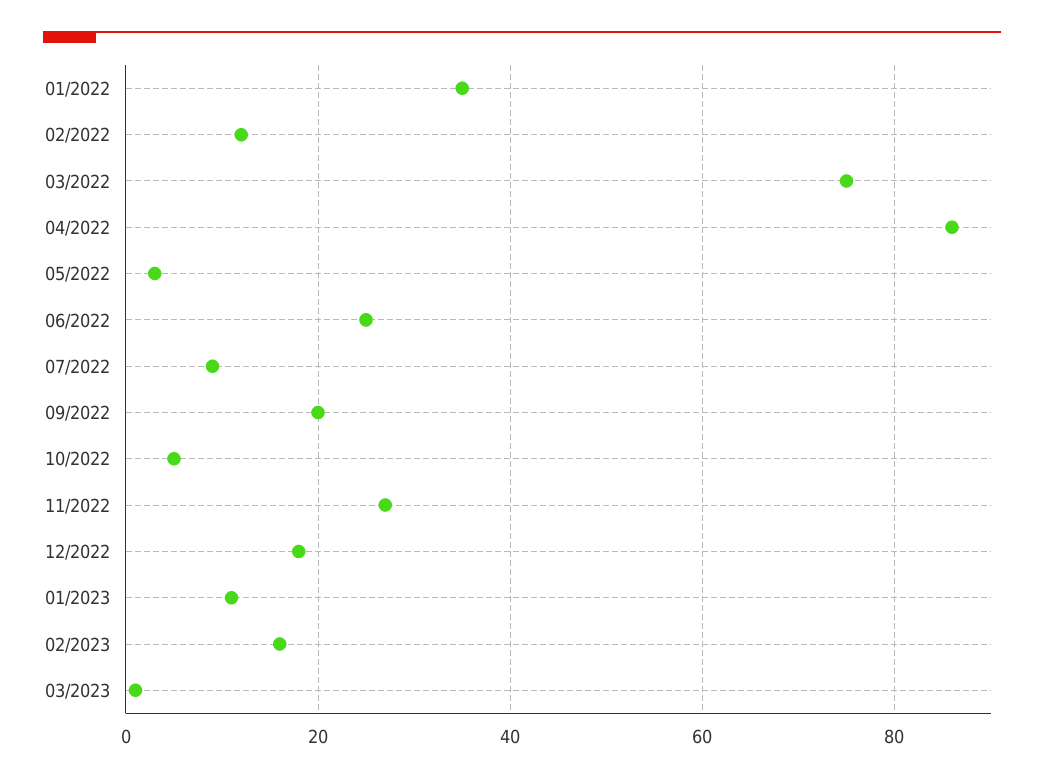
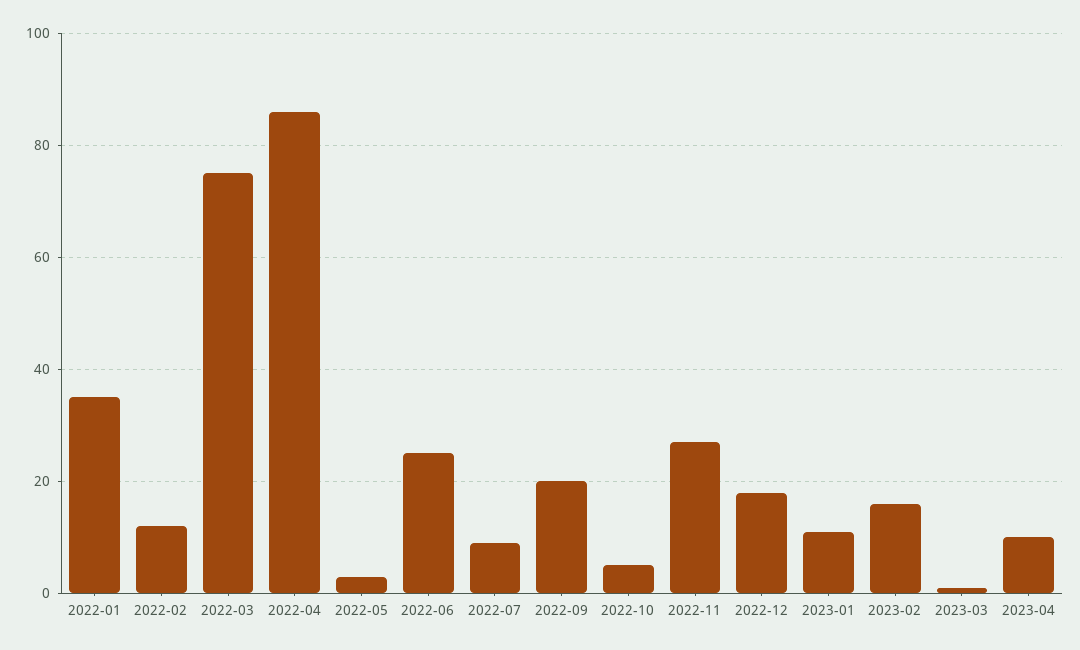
2023-04: none -> 10

